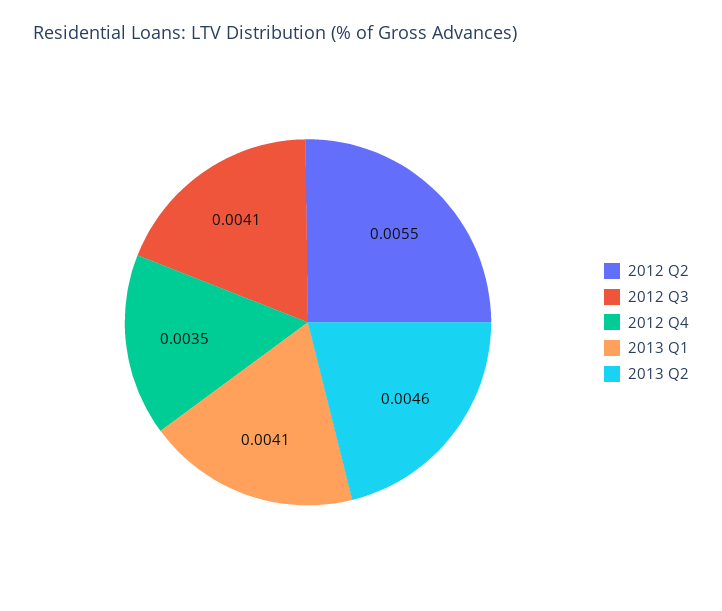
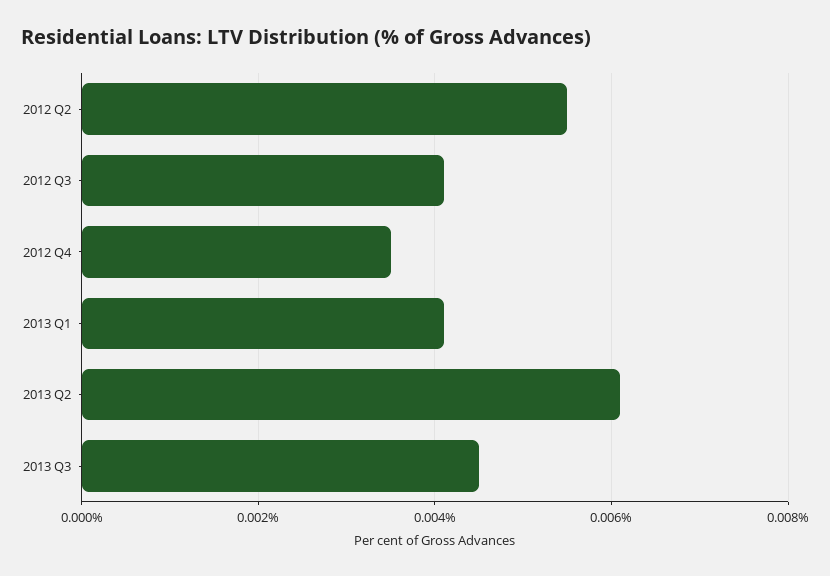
2013 Q2: 0.0046 -> 0.006
2013 Q3: none -> 0.0045

